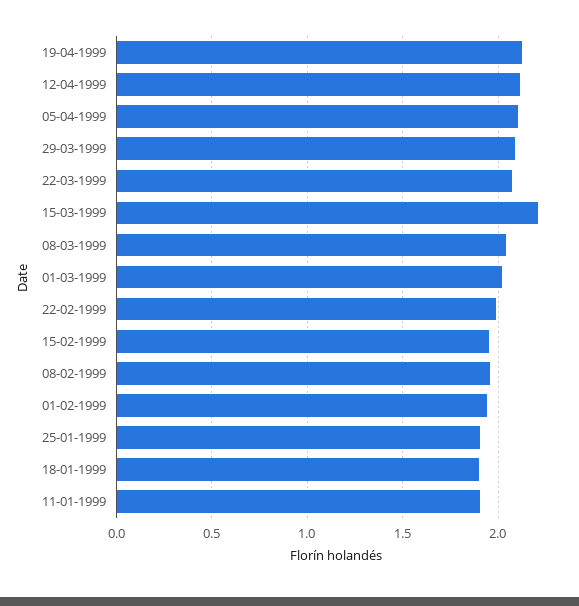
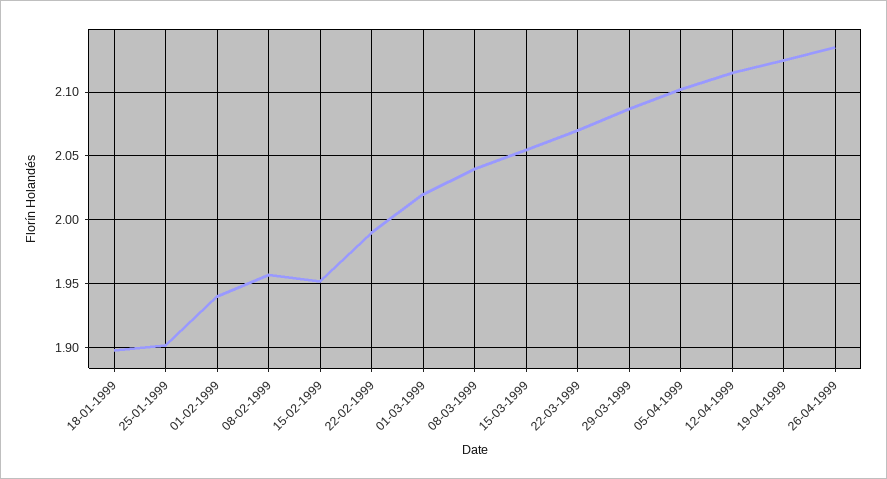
15-03-1999: 2.2 -> 2.055
11-01-1999: 1.9 -> none
26-04-1999: none -> 2.135

